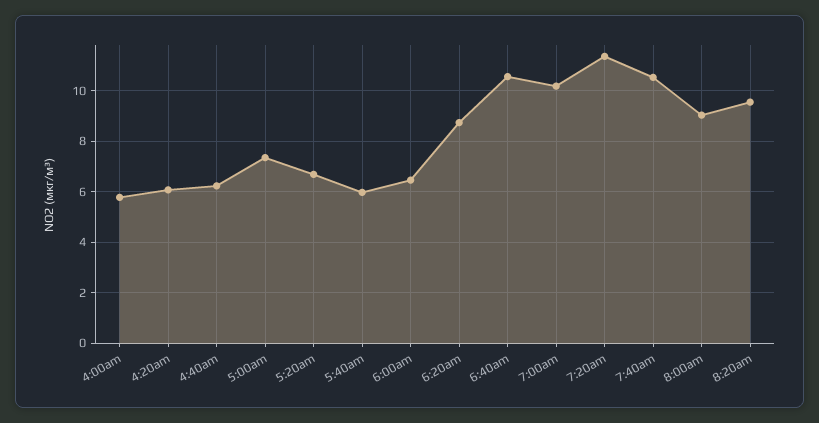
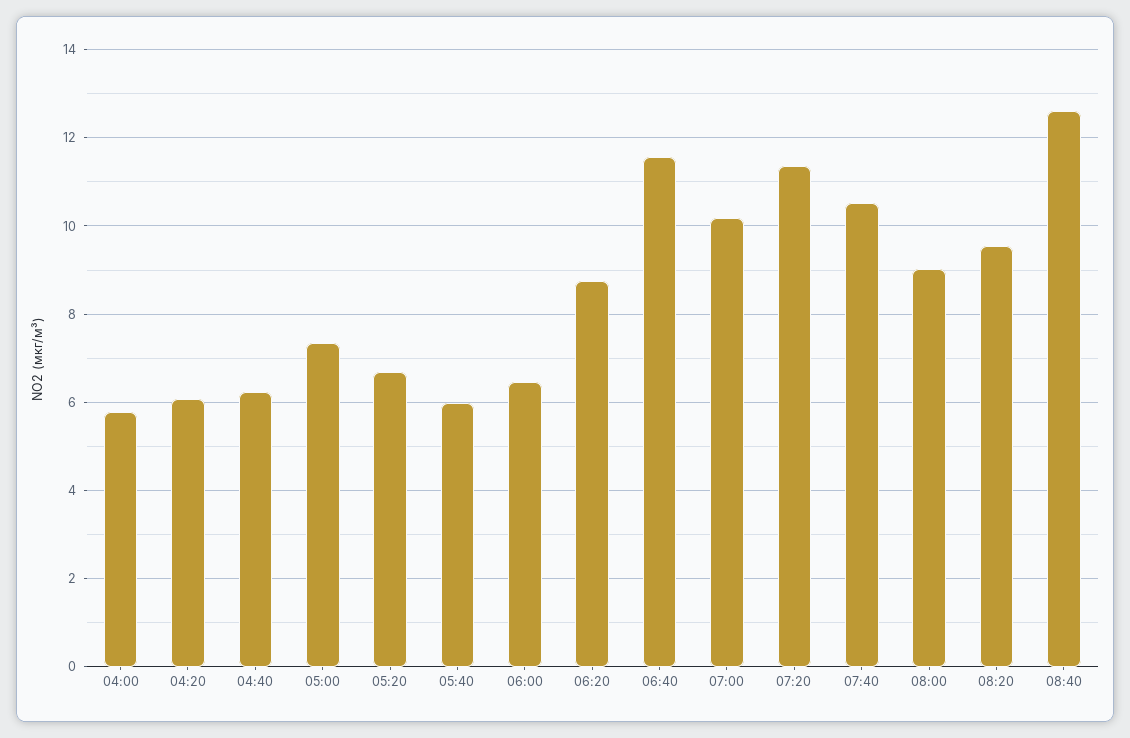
6:40am: 10.5 -> 11.6
08:40: none -> 12.6

